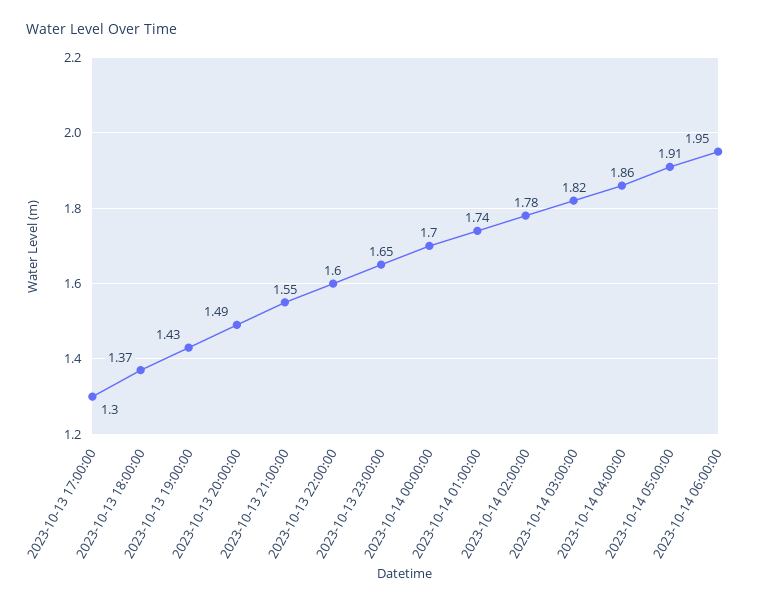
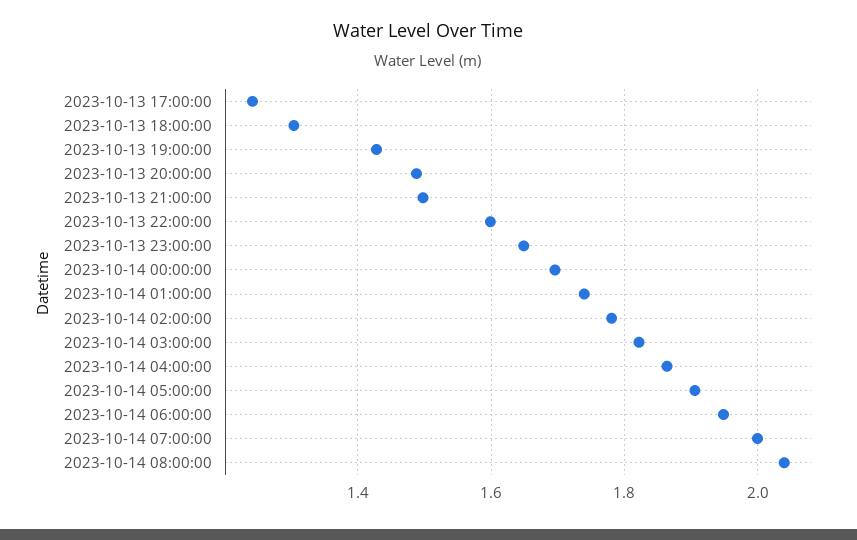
2023-10-13 17:00:00: 1.3 -> 1.24
2023-10-13 18:00:00: 1.37 -> 1.3
2023-10-13 21:00:00: 1.55 -> 1.5
2023-10-14 07:00:00: none -> 2
2023-10-14 08:00:00: none -> 2.04

